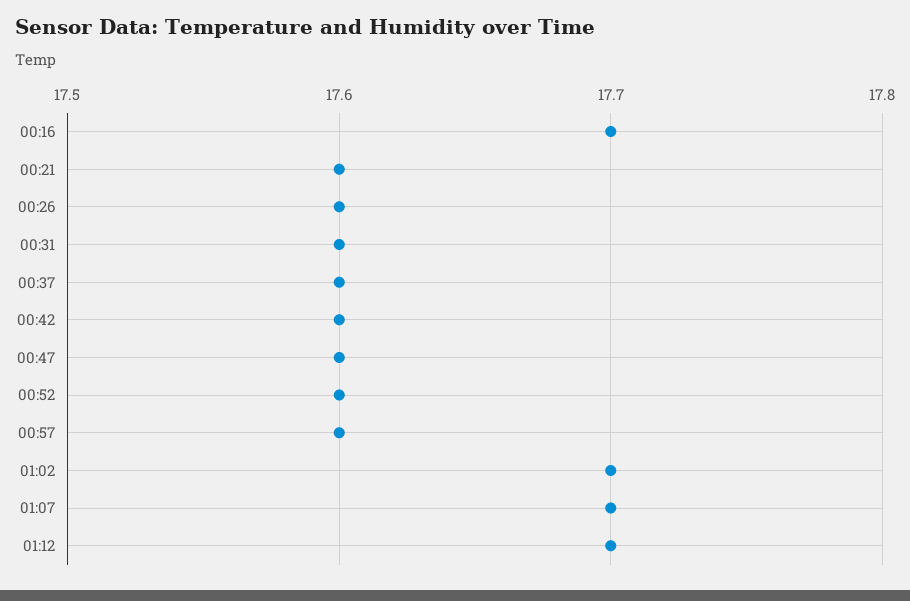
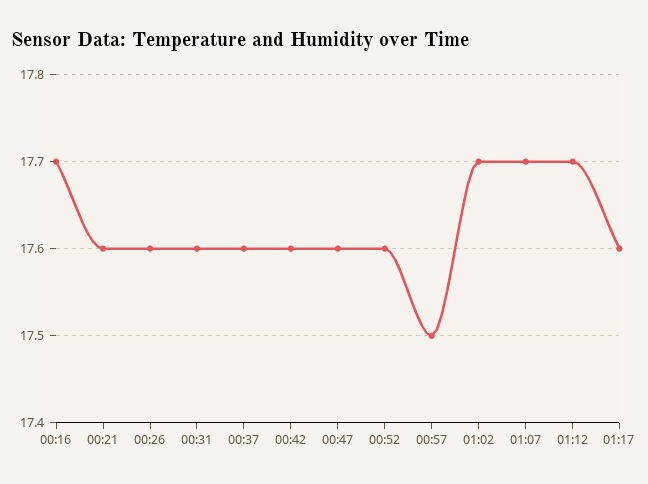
00:57: 17.6 -> 17.5
01:17: none -> 17.6

